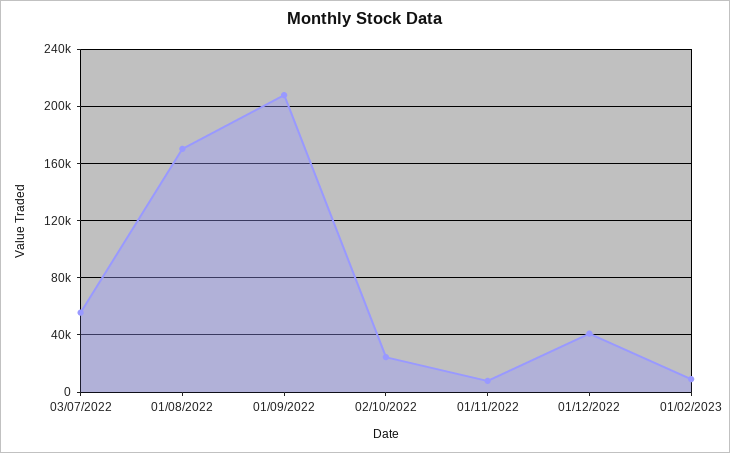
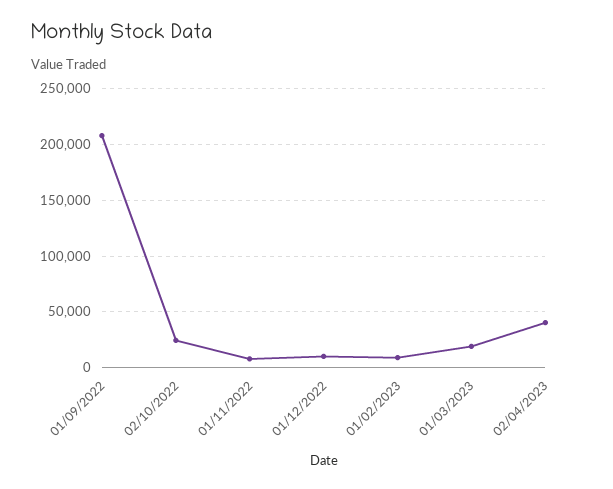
03/07/2022: 55000 -> none
01/08/2022: 170000 -> none
01/12/2022: 40000 -> 10000
01/03/2023: none -> 20000
02/04/2023: none -> 40000

